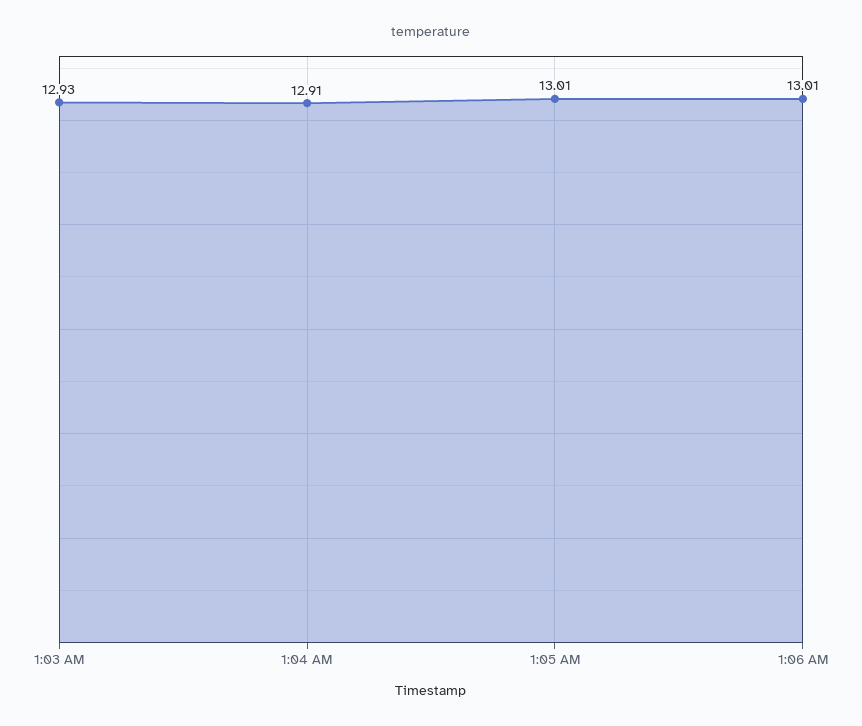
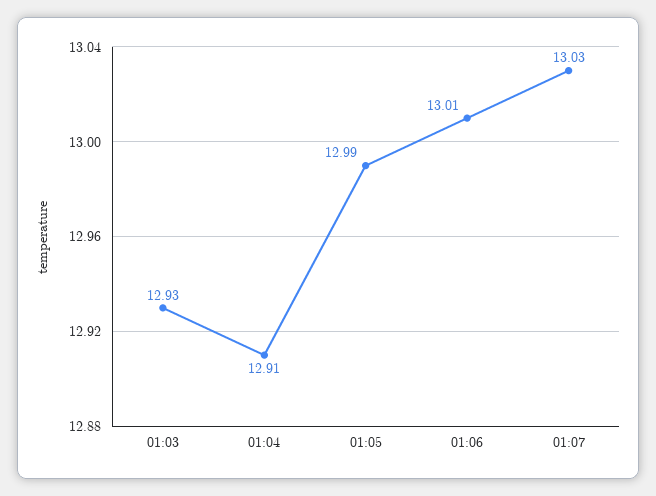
1:05 AM: 13.01 -> 12.99
01:07: none -> 13.03

